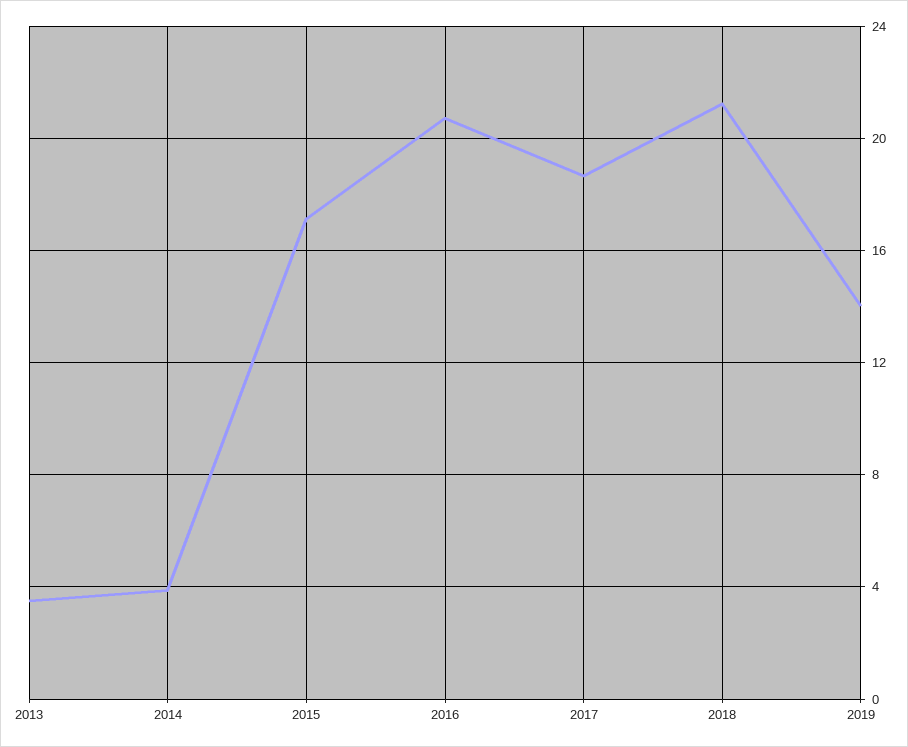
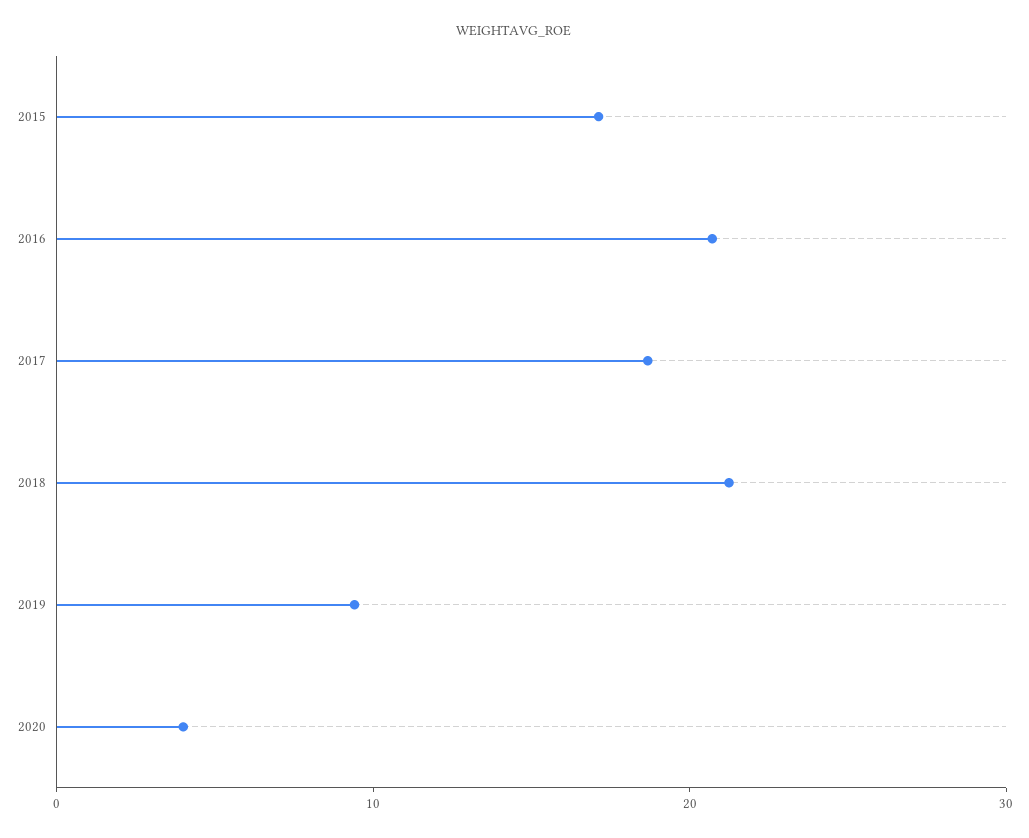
2013: 3.5 -> none
2014: 4 -> none
2019: 14 -> 10
2020: none -> 4

